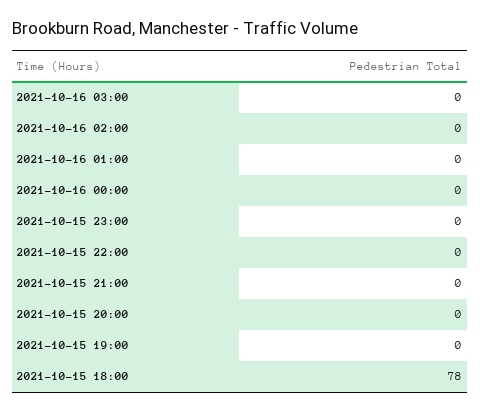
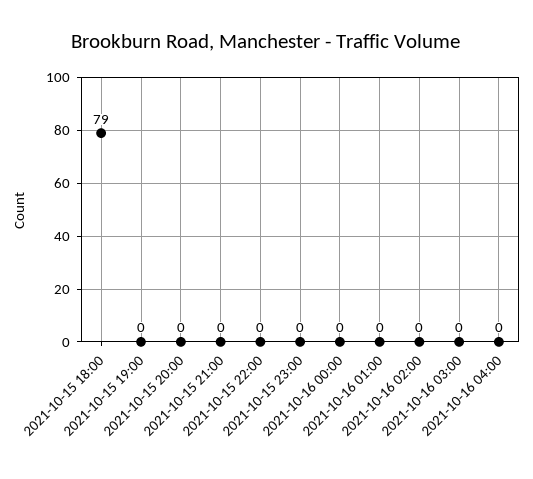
2021-10-15 18:00: 78 -> 79
2021-10-16 04:00: none -> 0

